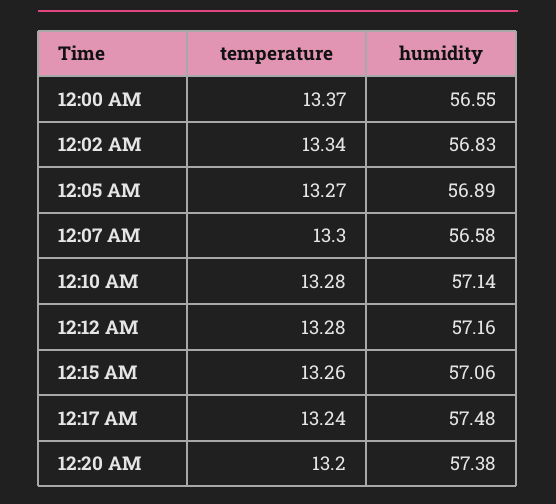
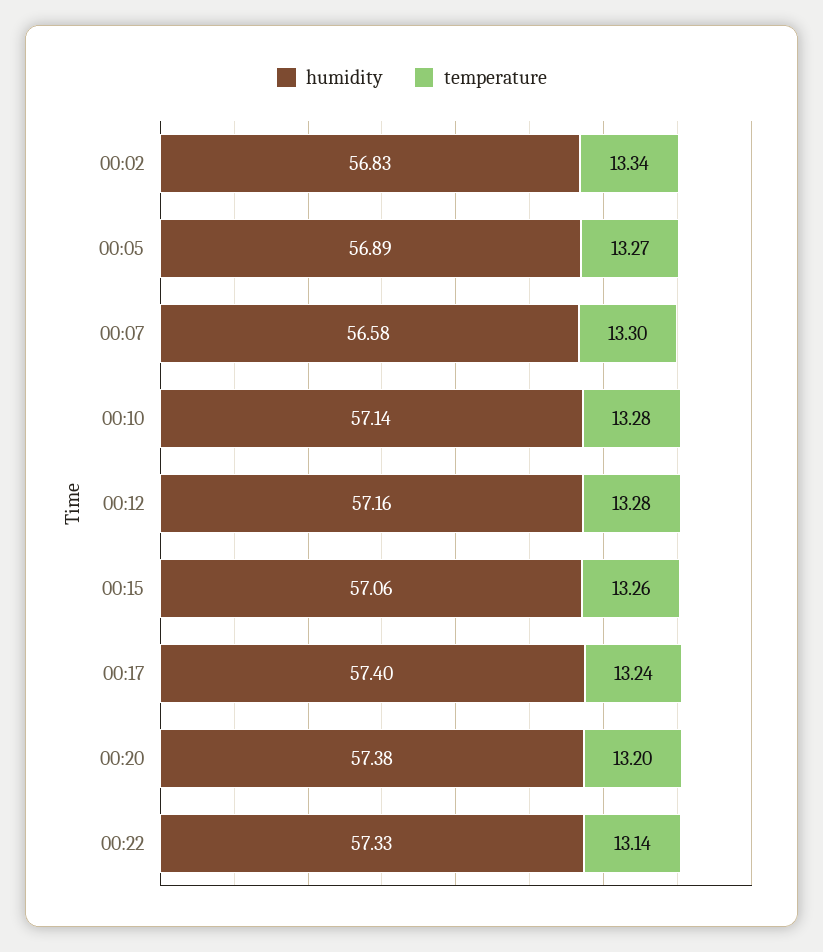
temperature, 12:00 AM: 13.37 -> none
humidity, 12:00 AM: 56.55 -> none
humidity, 12:17 AM: 57.48 -> 57.4
humidity, 00:22: none -> 57.33
temperature, 00:22: none -> 13.14

